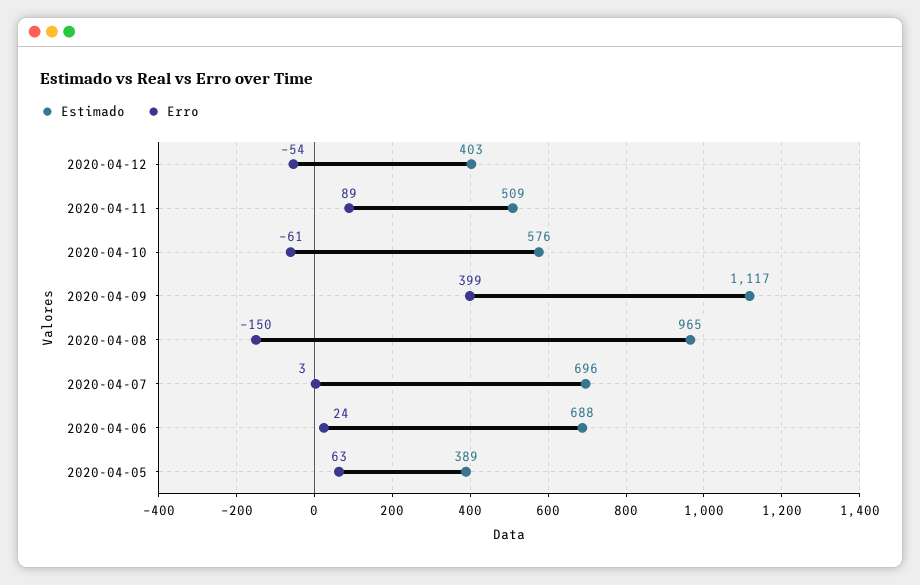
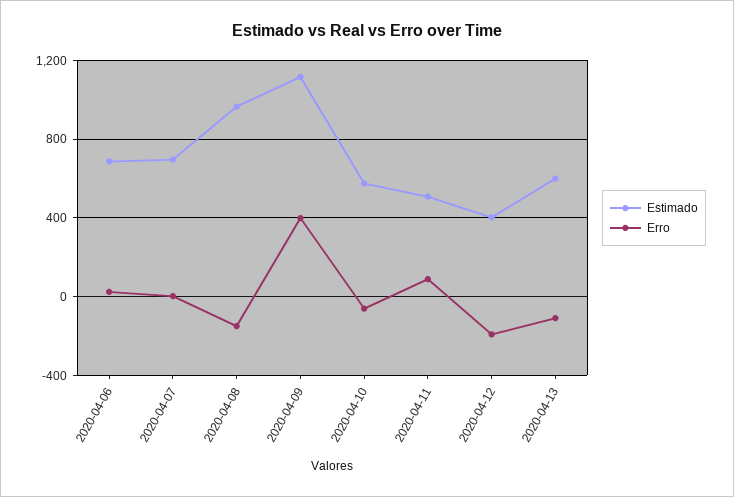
Erro, 2020-04-12: -54 -> -200
Estimado, 2020-04-05: 389 -> none
Erro, 2020-04-05: 63 -> none
Estimado, 2020-04-13: none -> 600
Erro, 2020-04-13: none -> -100

